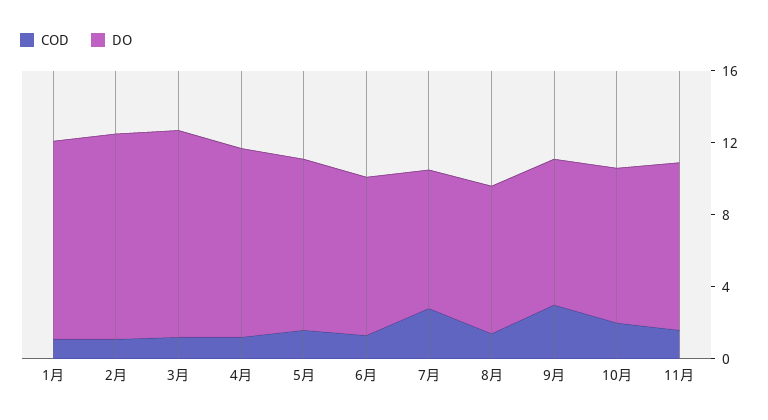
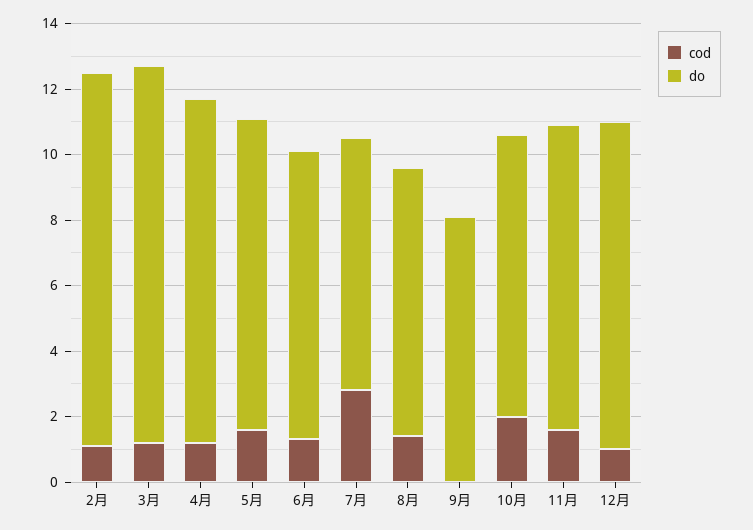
COD, 1月: 1 -> none
DO, 1月: 11 -> none
COD, 9月: 3 -> 0
COD, 12月: none -> 1
DO, 12月: none -> 10

